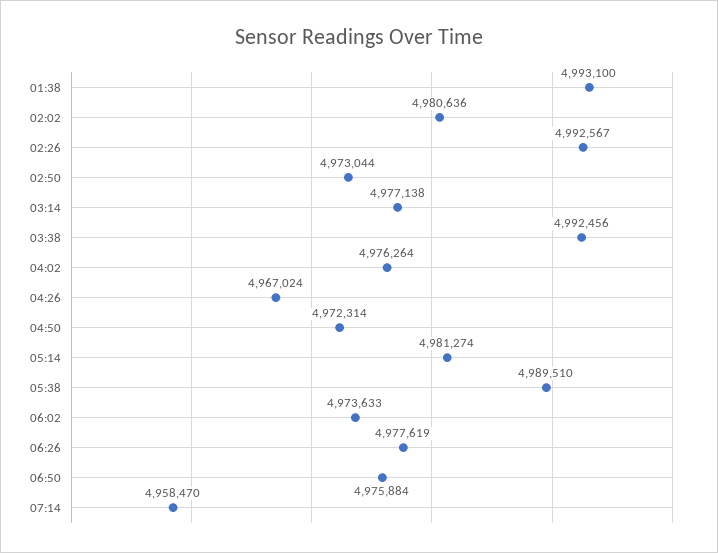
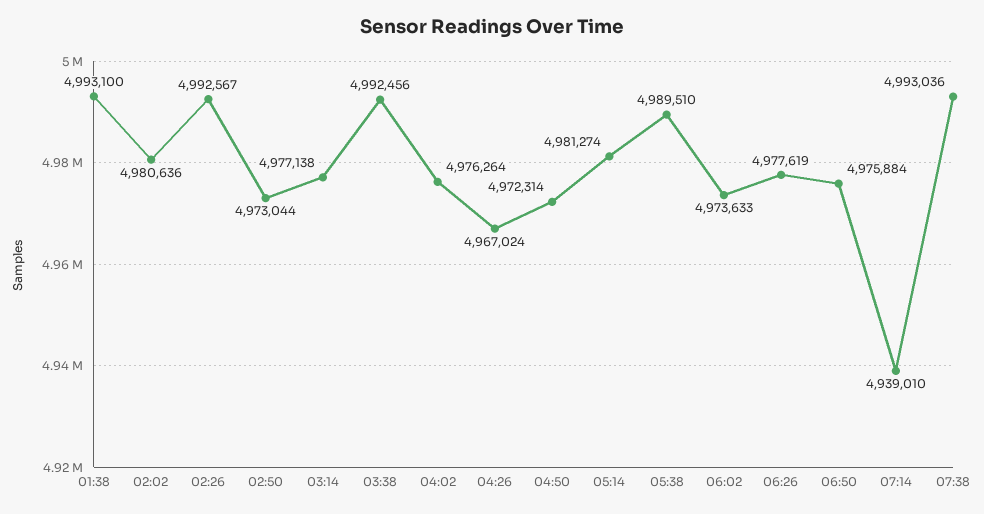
07:14: 4958470 -> 4939010
07:38: none -> 4993036

